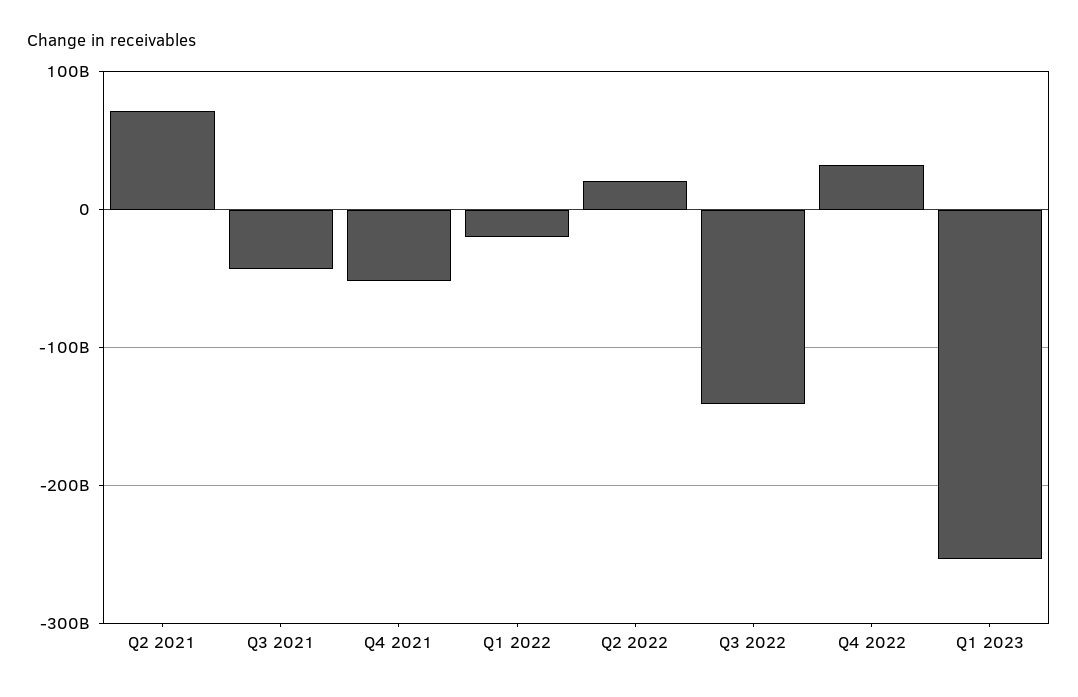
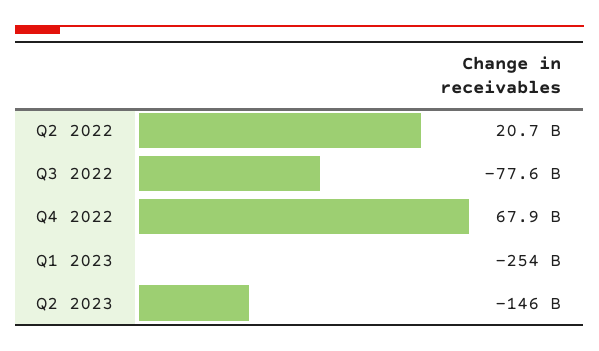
Q2 2021: 70000000000 -> none
Q3 2021: -40000000000 -> none
Q4 2021: -50000000000 -> none
Q1 2022: -20000000000 -> none
Q3 2022: -140000000000 -> -77600000000
Q4 2022: 30000000000 -> 67900000000
Q2 2023: none -> -146000000000

